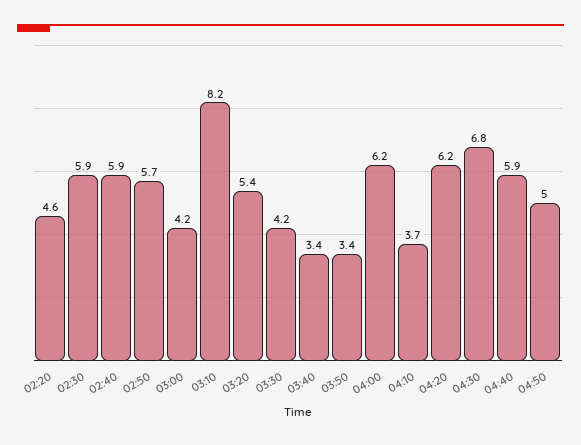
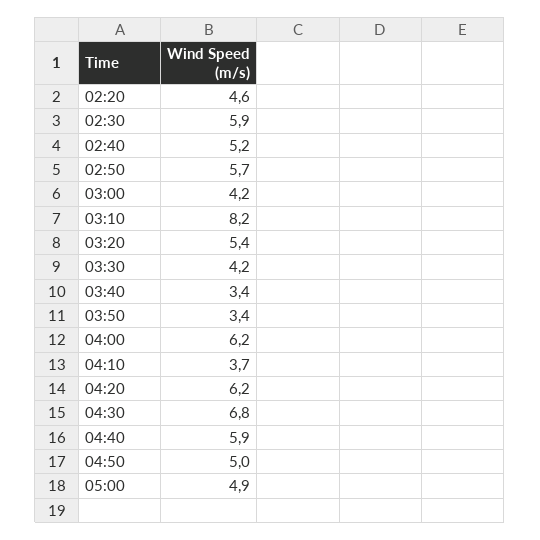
02:40: 5.9 -> 5.2
05:00: none -> 4.9

